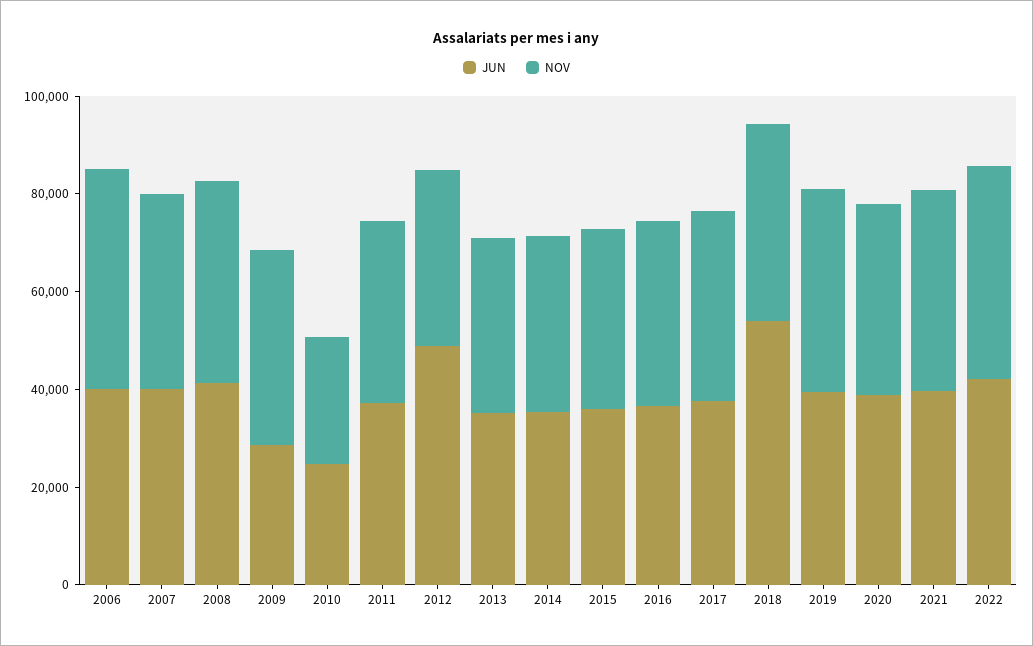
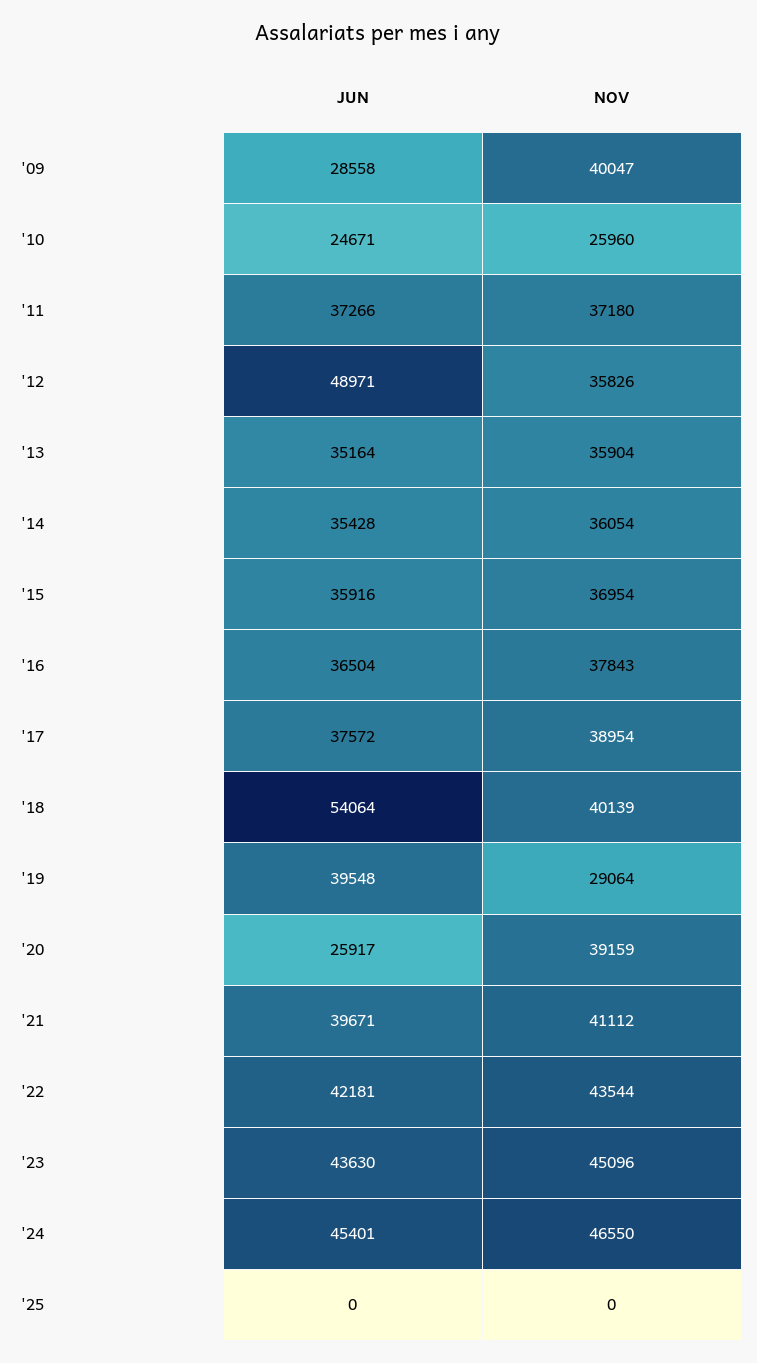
JUN, 2006: 40000 -> none
NOV, 2006: 45000 -> none
JUN, 2007: 40000 -> none
NOV, 2007: 40000 -> none
JUN, 2008: 40000 -> none
NOV, 2008: 40000 -> none
NOV, 2019: 40000 -> 29064
JUN, 2020: 40000 -> 25917
JUN, '23: none -> 43630
NOV, '23: none -> 45096
JUN, '24: none -> 45401
NOV, '24: none -> 46550
JUN, '25: none -> 0
NOV, '25: none -> 0

